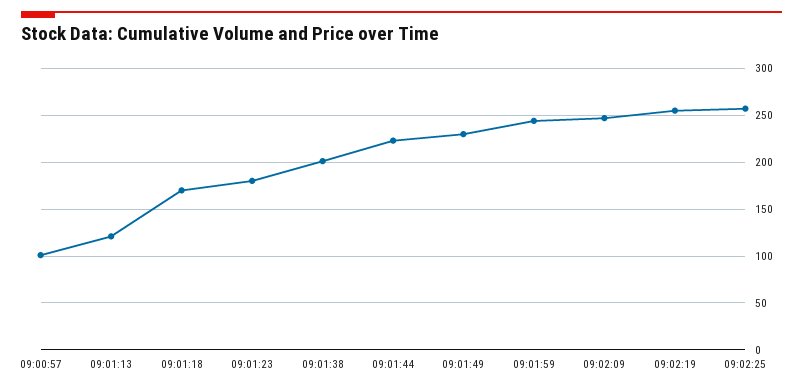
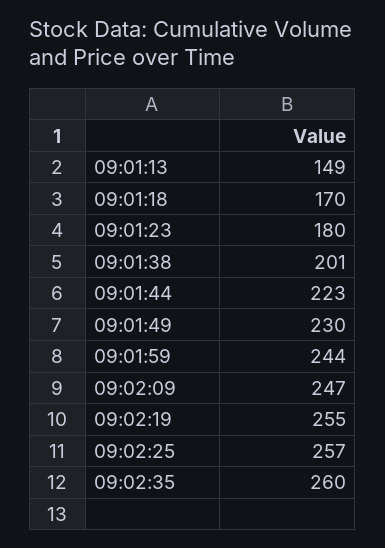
09:00:57: 100 -> none
09:01:13: 120 -> 149
09:02:35: none -> 260

